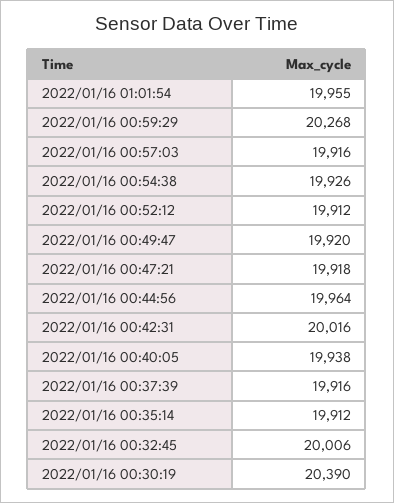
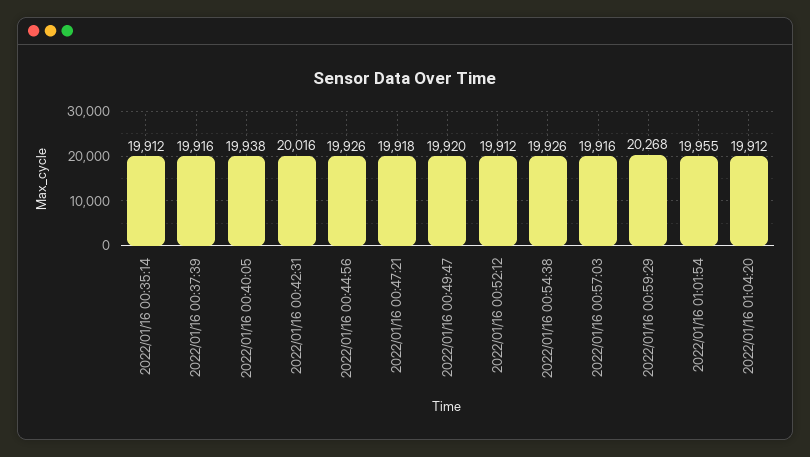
2022/01/16 00:44:56: 19964 -> 19926
2022/01/16 00:32:45: 20006 -> none
2022/01/16 00:30:19: 20390 -> none
2022/01/16 01:04:20: none -> 19912

